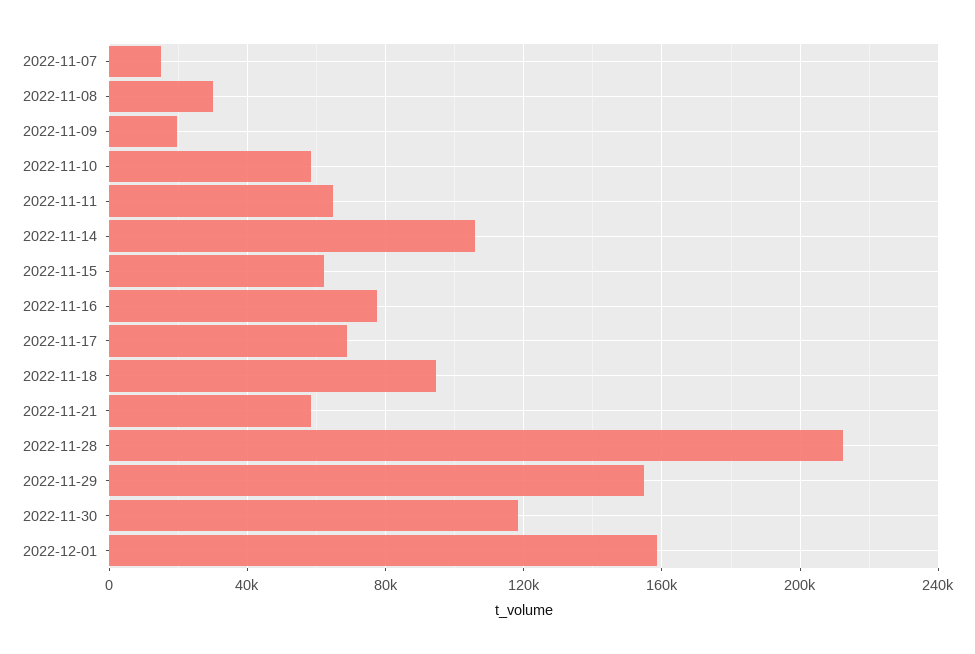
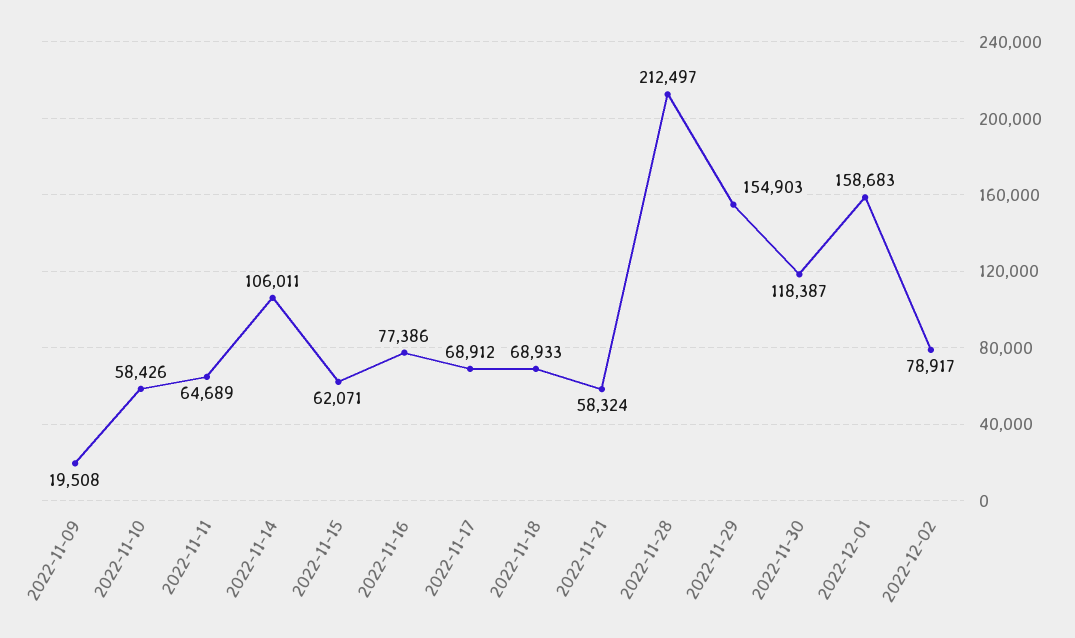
2022-11-07: 15000 -> none
2022-11-08: 30000 -> none
2022-11-18: 95000 -> 68933
2022-12-02: none -> 78917

